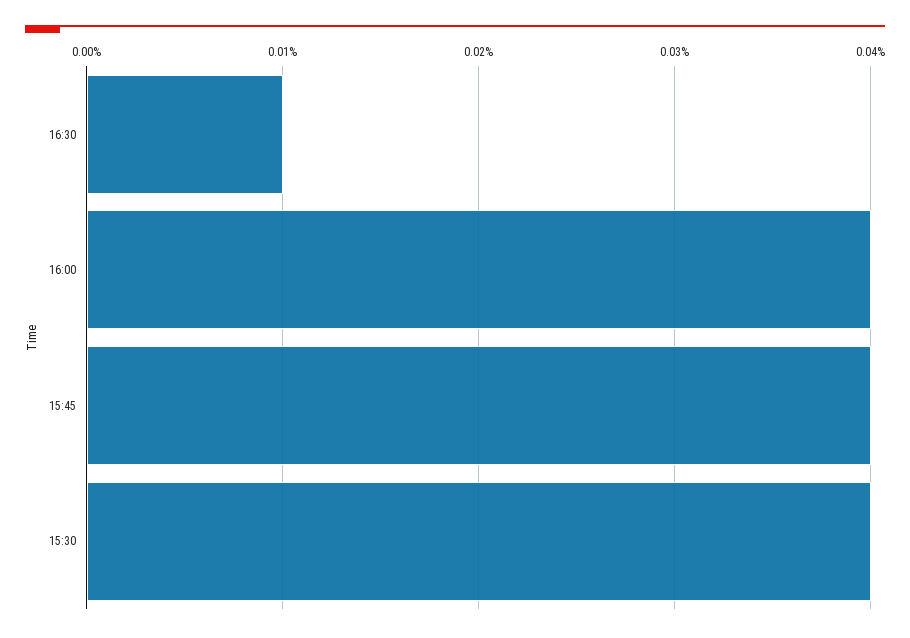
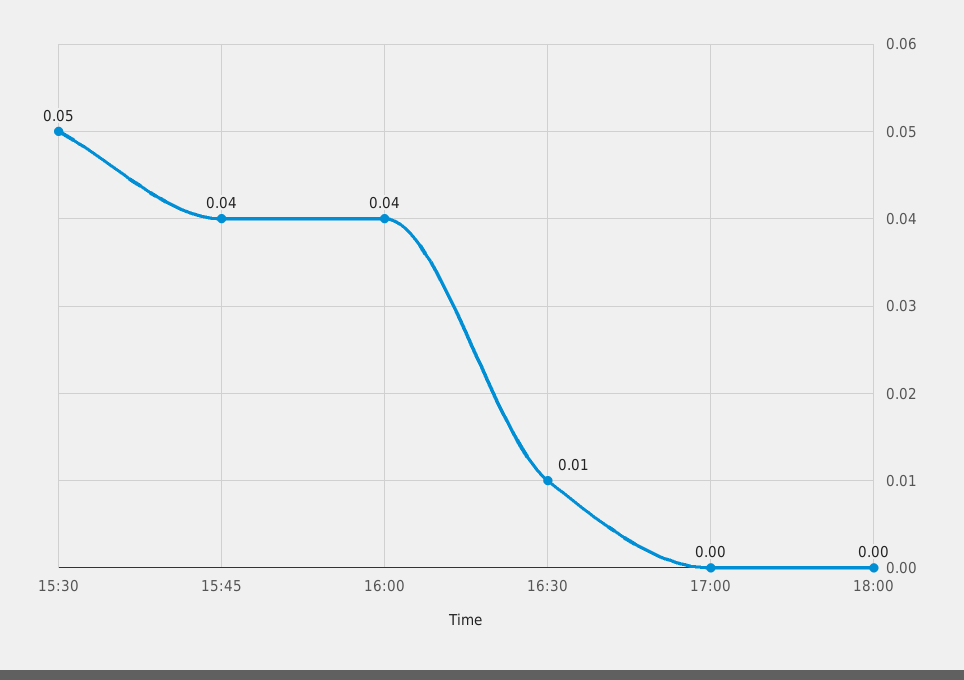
15:30: 0.04 -> 0.05
17:00: none -> 0
18:00: none -> 0

